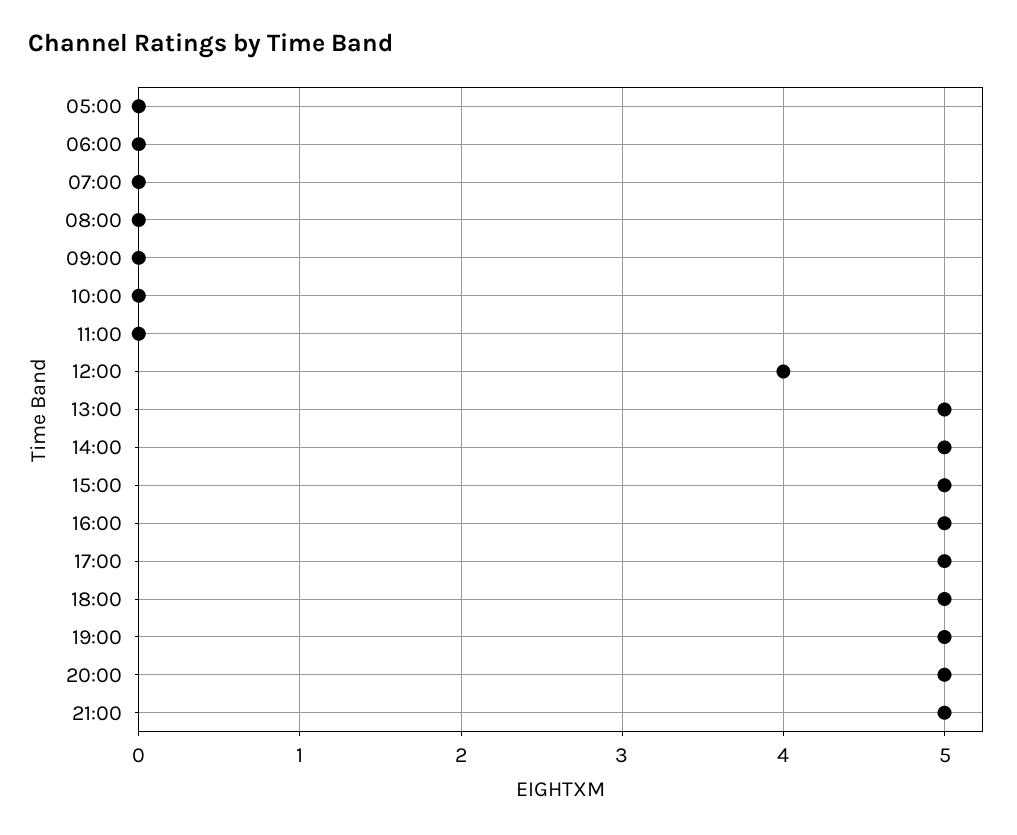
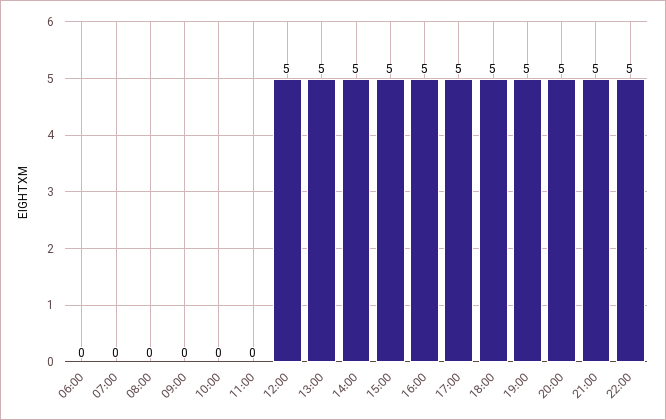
05:00: 0 -> none
12:00: 4 -> 5
22:00: none -> 5

